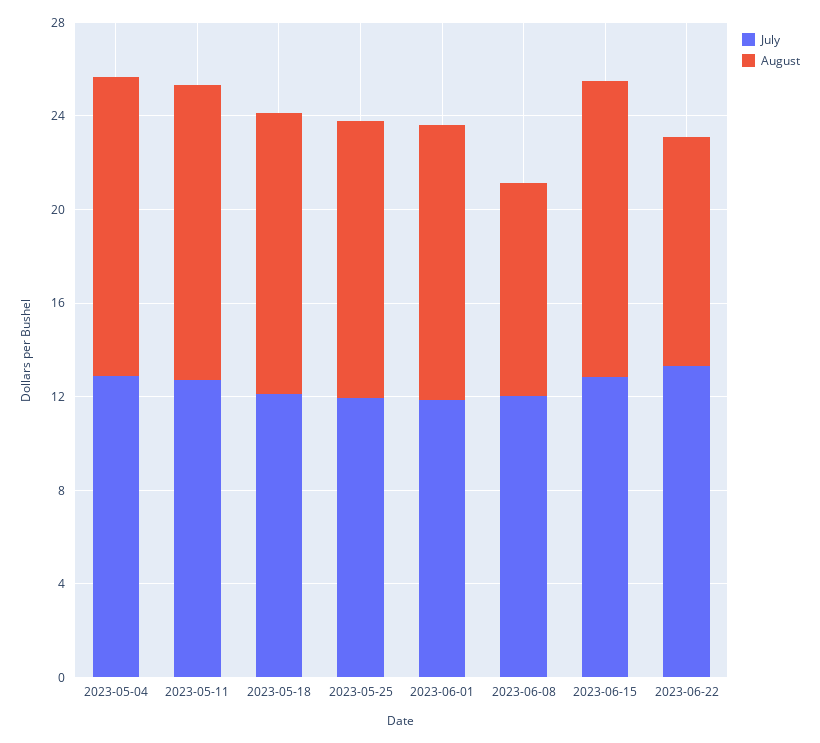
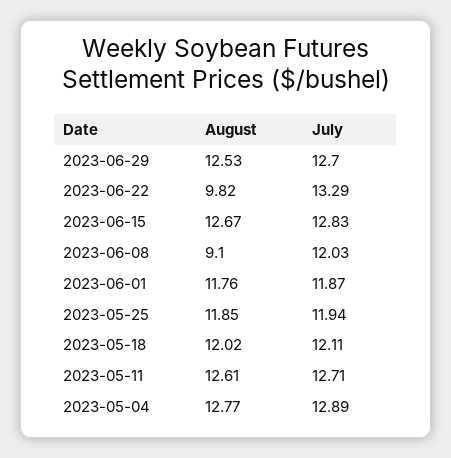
August, 2023-06-29: none -> 12.53
July, 2023-06-29: none -> 12.7

